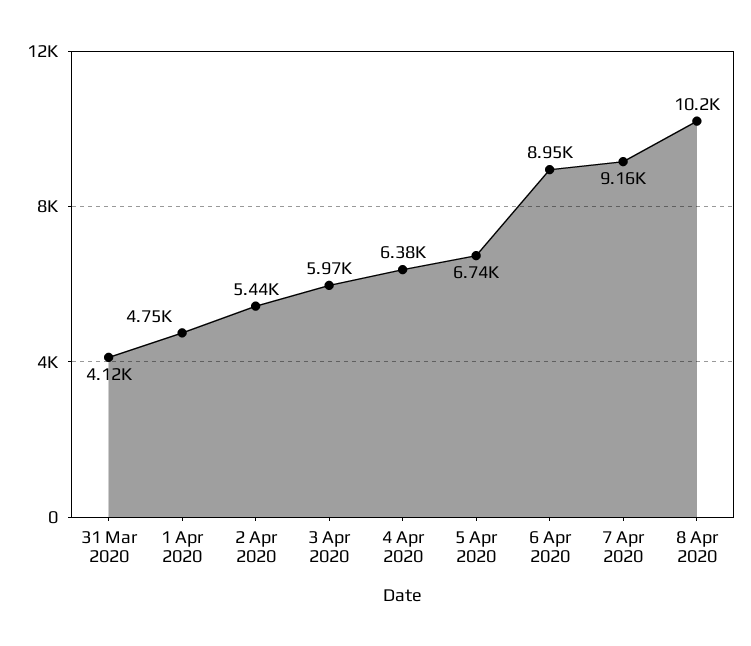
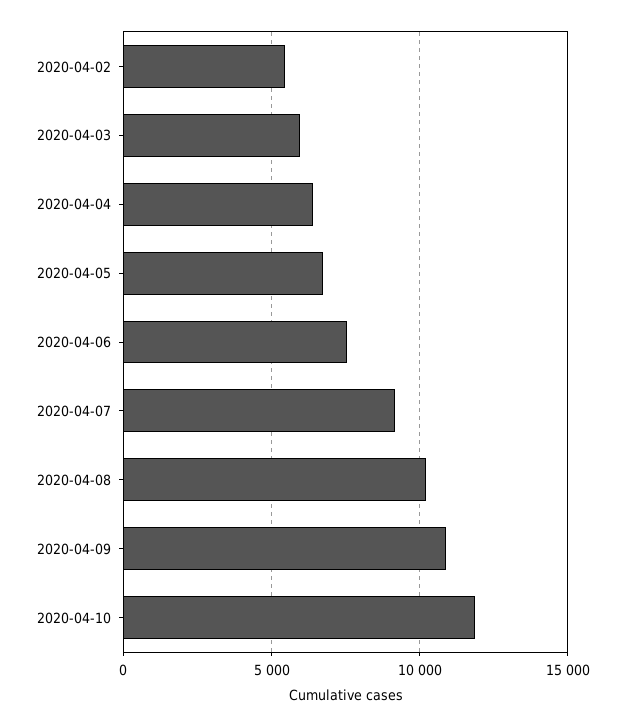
31 Mar 2020: 4120 -> none
1 Apr 2020: 4750 -> none
6 Apr 2020: 8950 -> 7500
2020-04-09: none -> 11000
2020-04-10: none -> 12000

